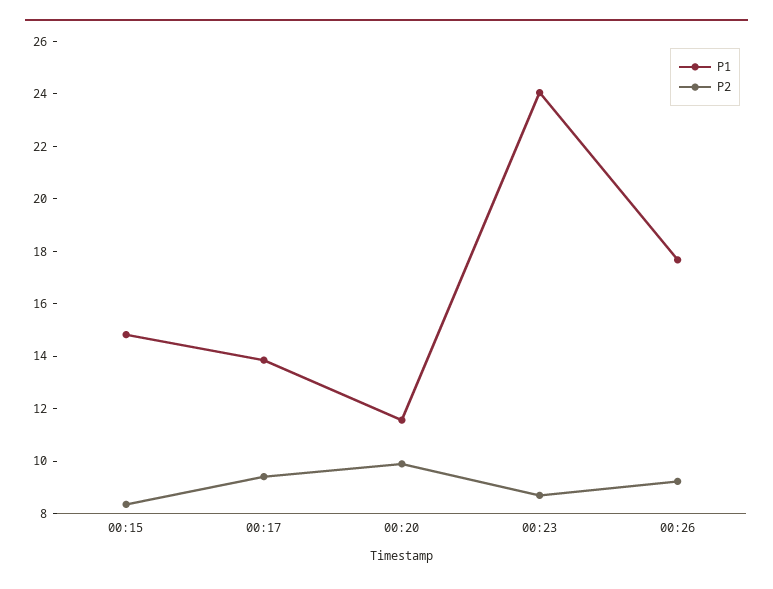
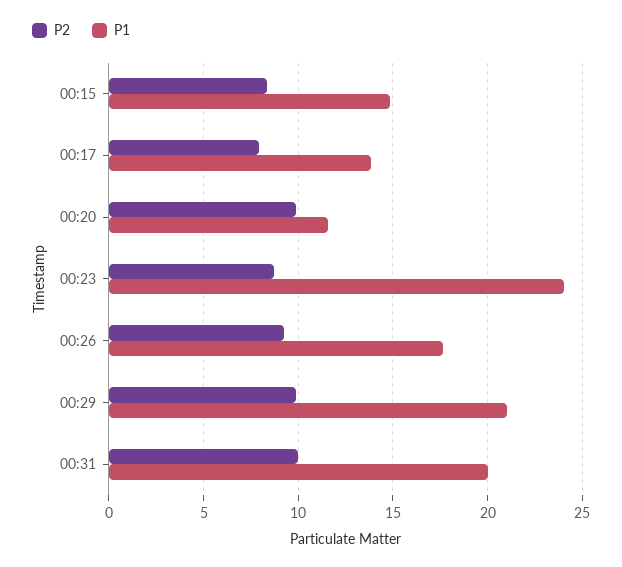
P2, 00:17: 9.5 -> 8
P2, 00:29: none -> 10
P1, 00:29: none -> 21
P2, 00:31: none -> 10
P1, 00:31: none -> 20

